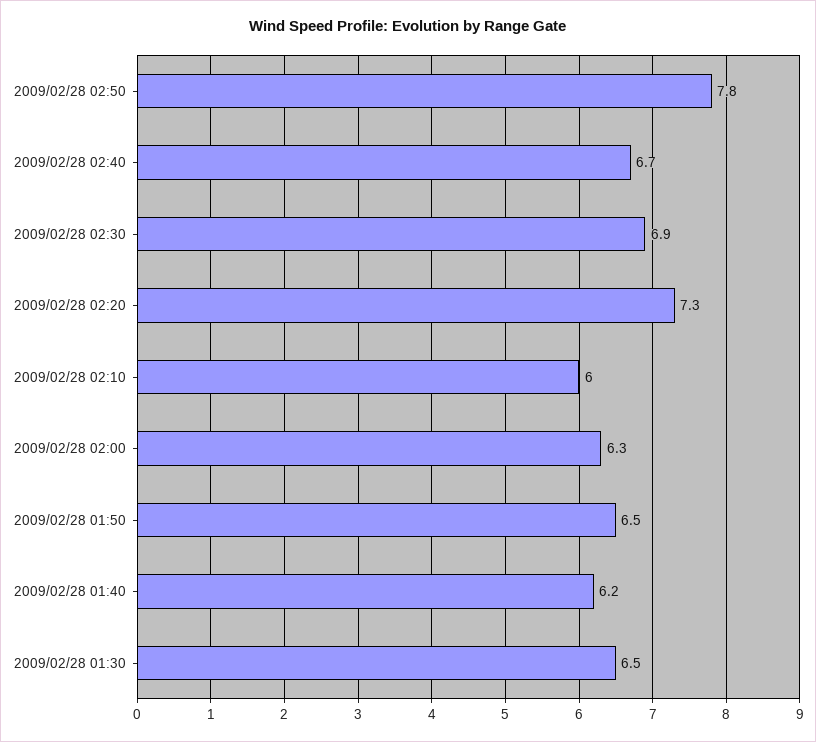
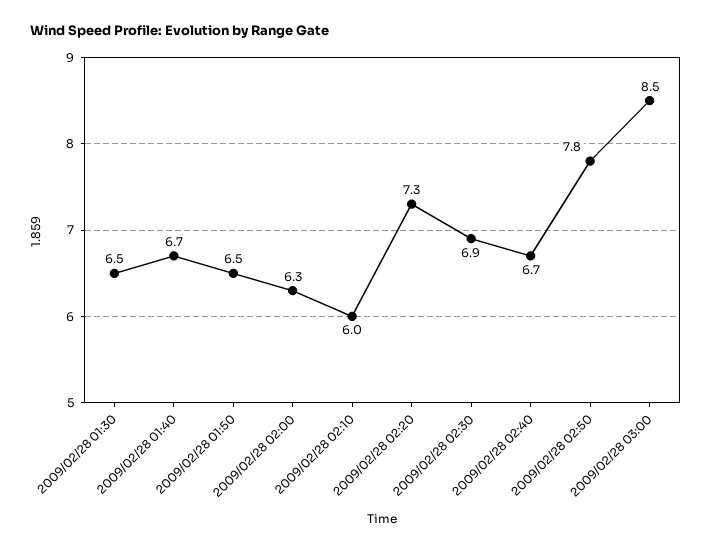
2009/02/28 01:40: 6.2 -> 6.7
2009/02/28 03:00: none -> 8.5

